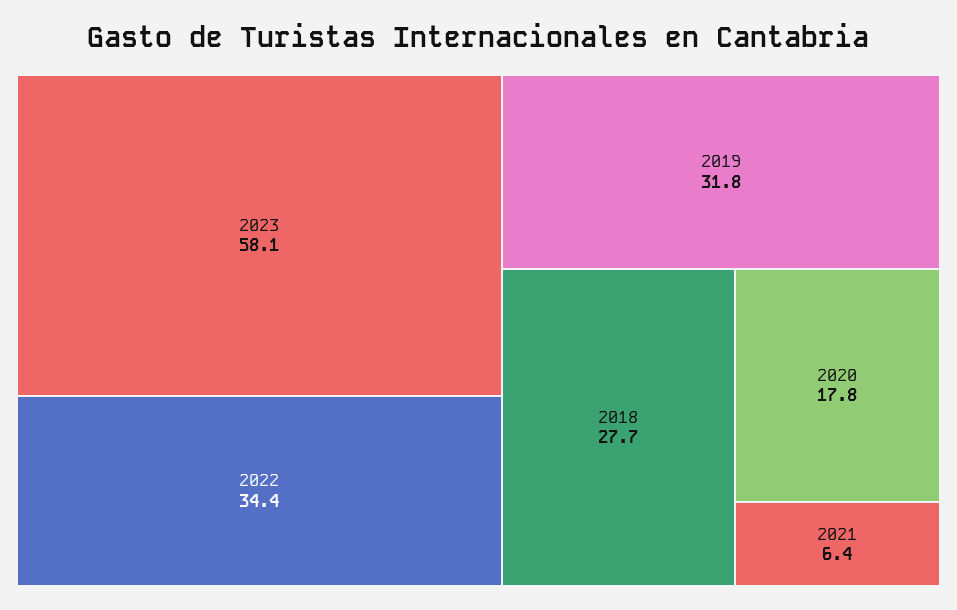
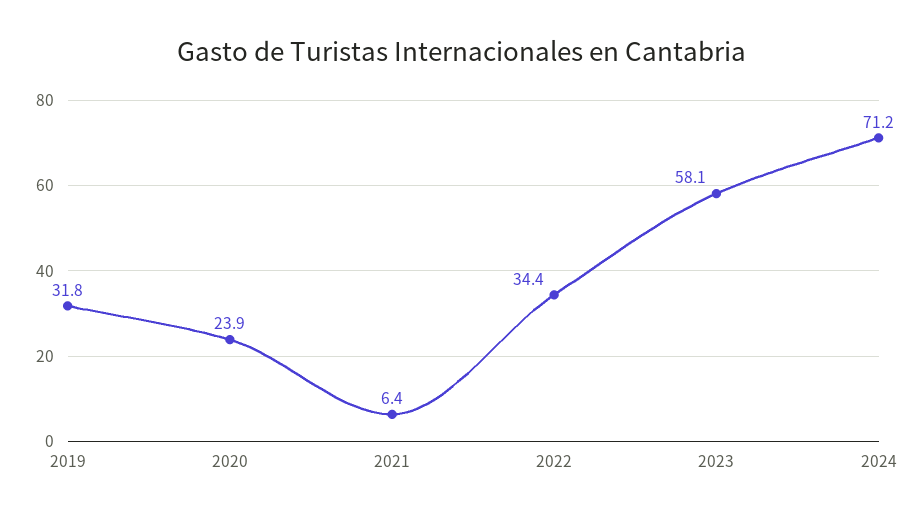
2018: 27.7 -> none
2020: 17.8 -> 23.9
2024: none -> 71.2

